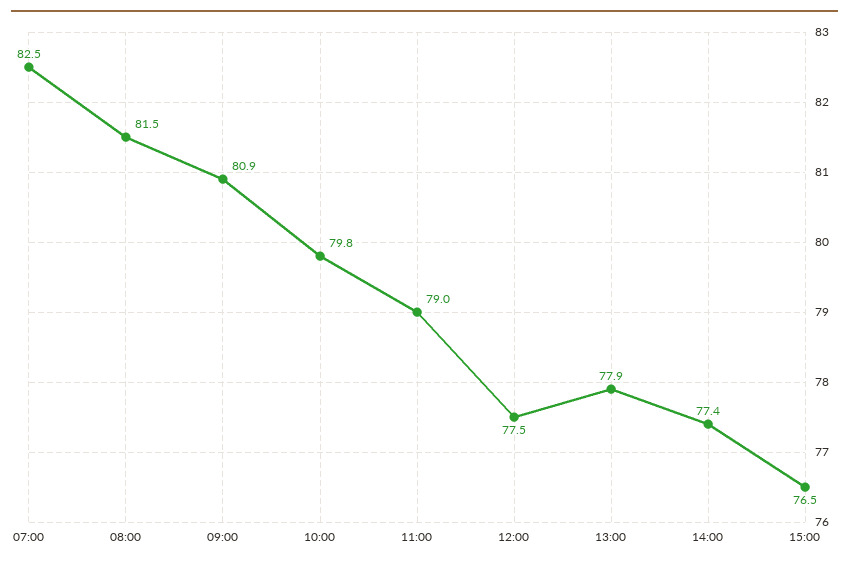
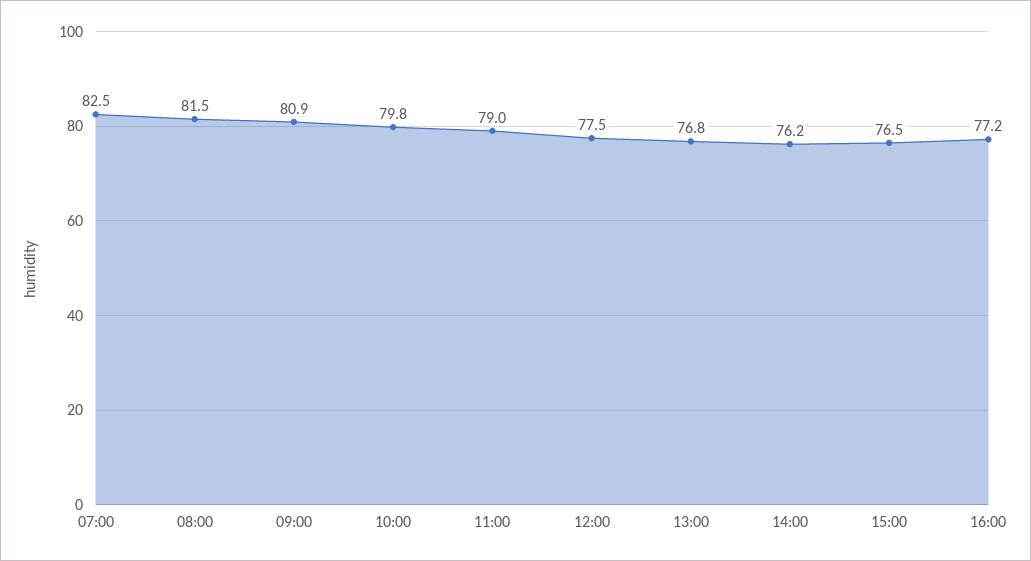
13:00: 77.9 -> 76.8
14:00: 77.4 -> 76.2
16:00: none -> 77.2

